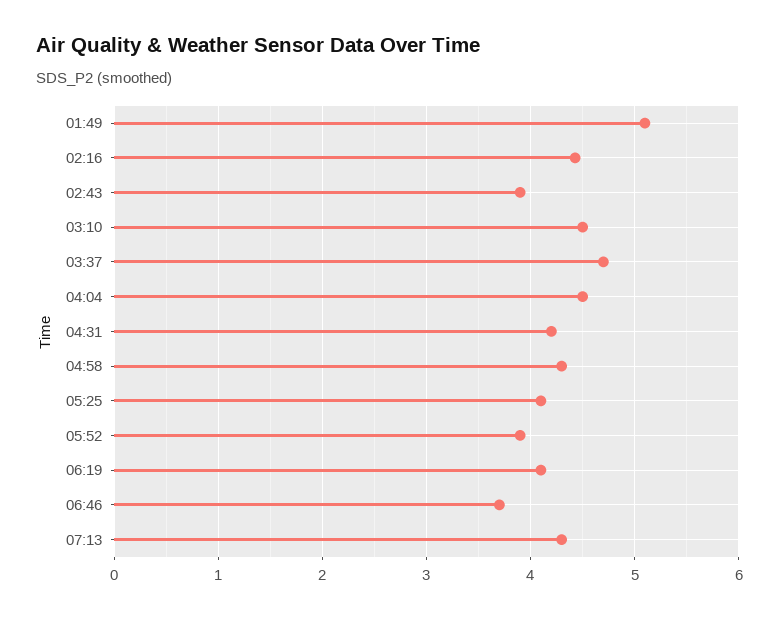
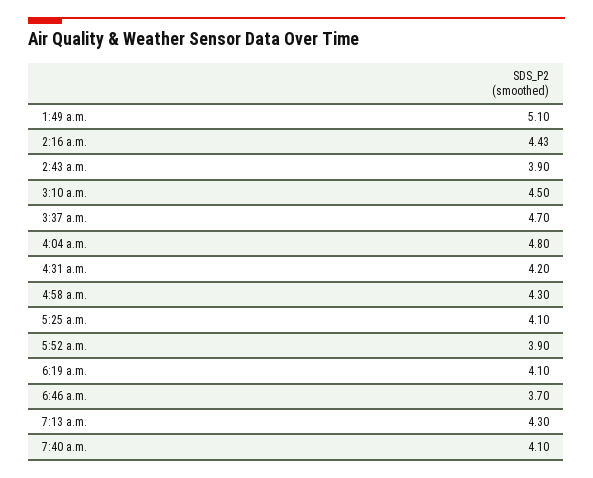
04:04: 4.5 -> 4.8
7:40 a.m.: none -> 4.1

